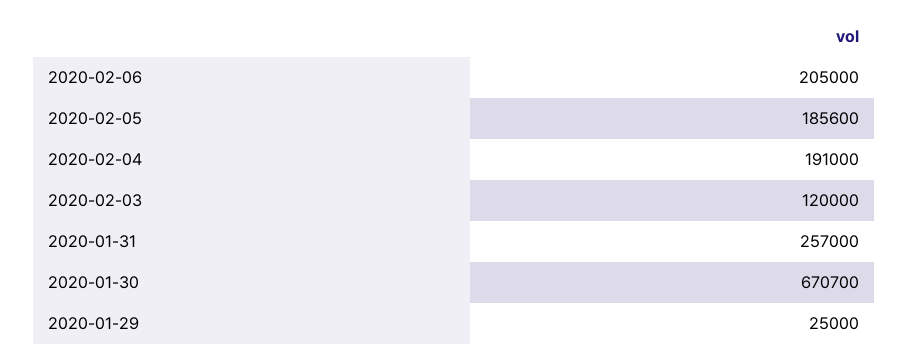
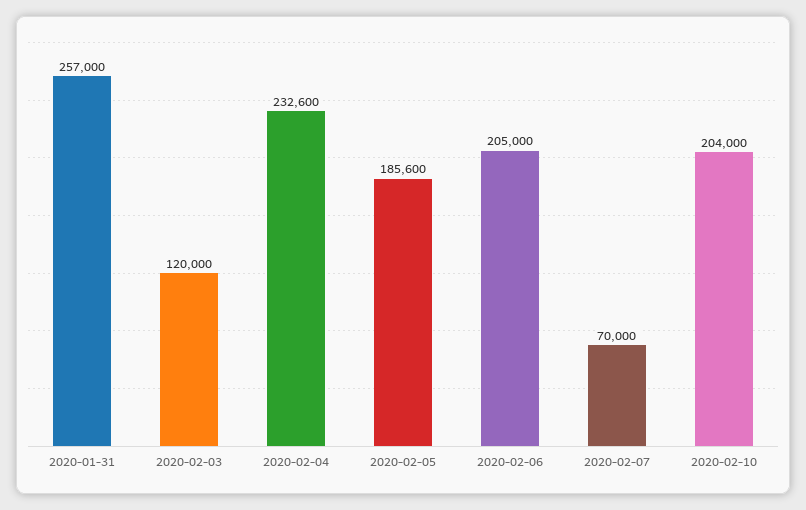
2020-02-04: 191000 -> 232600
2020-01-30: 670700 -> none
2020-01-29: 25000 -> none
2020-02-07: none -> 70000
2020-02-10: none -> 204000

